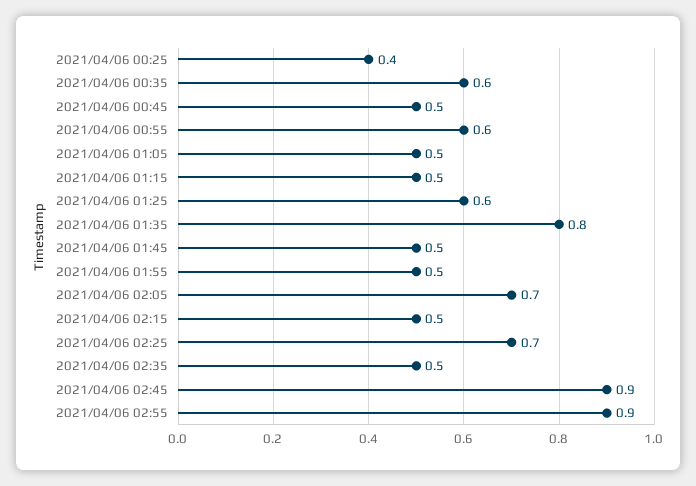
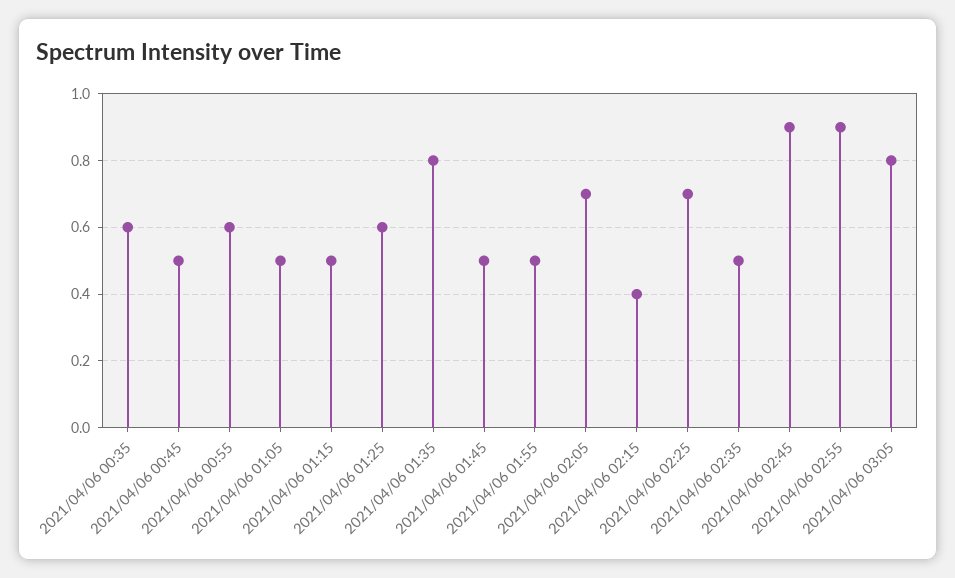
2021/04/06 00:25: 0.4 -> none
2021/04/06 02:15: 0.5 -> 0.4
2021/04/06 03:05: none -> 0.8

